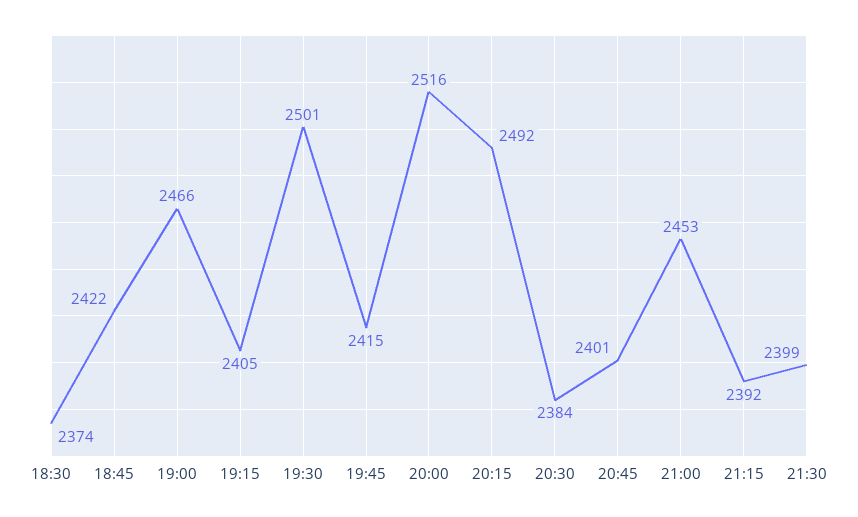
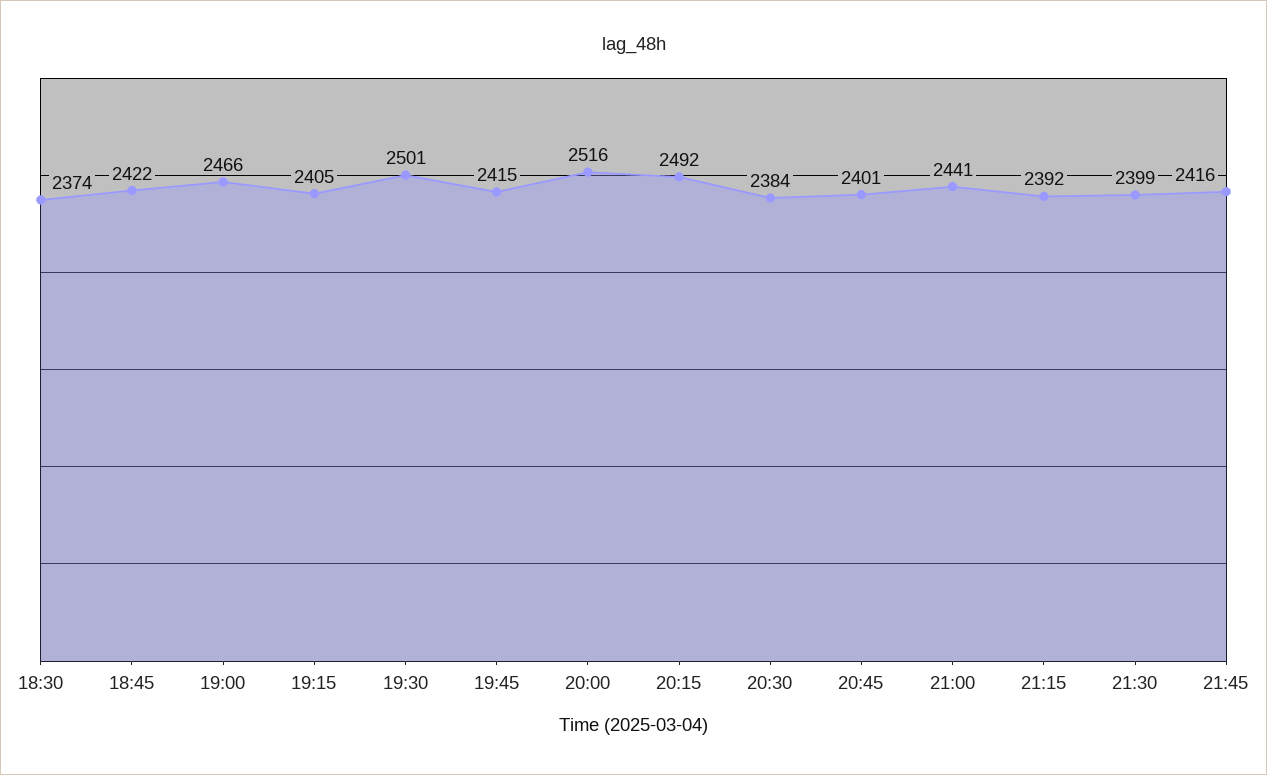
21:00: 2453 -> 2441
21:45: none -> 2416

